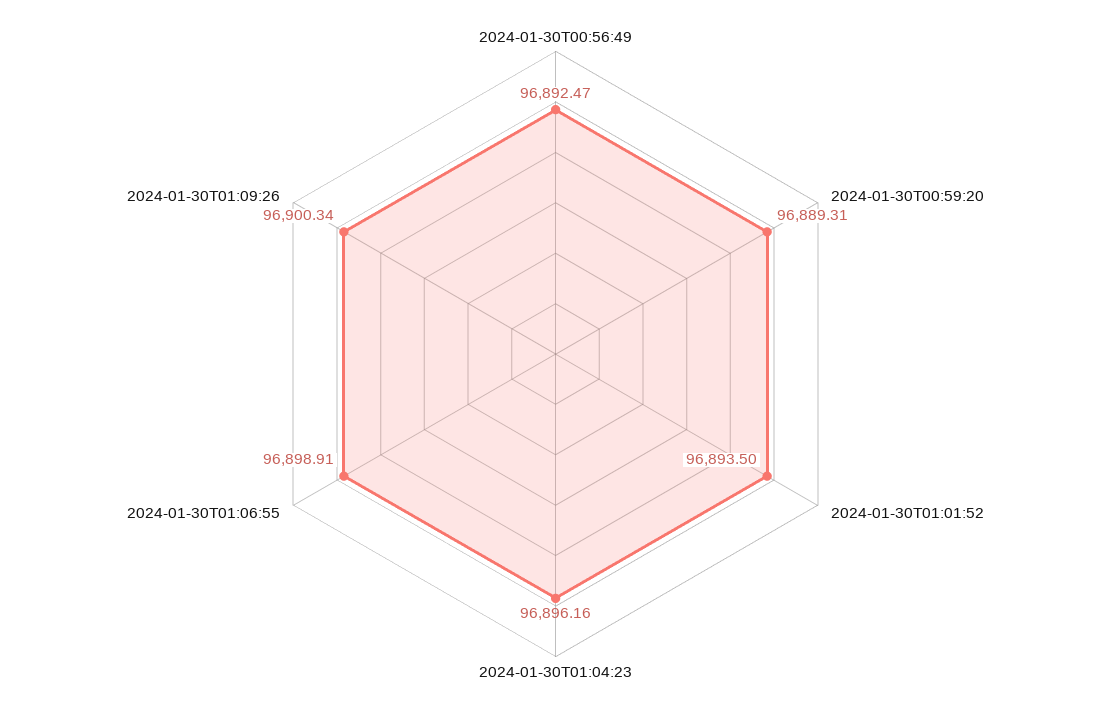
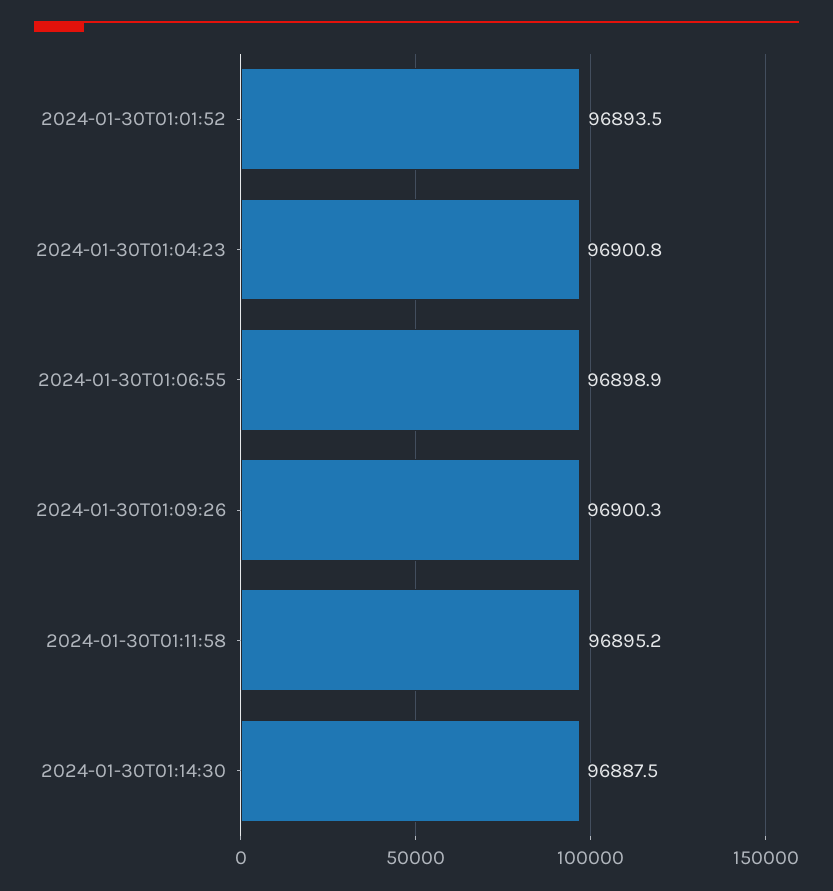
2024-01-30T00:56:49: 96892.47 -> none
2024-01-30T00:59:20: 96889.31 -> none
2024-01-30T01:04:23: 96896.16 -> 96900.8
2024-01-30T01:11:58: none -> 96895.2
2024-01-30T01:14:30: none -> 96887.5

